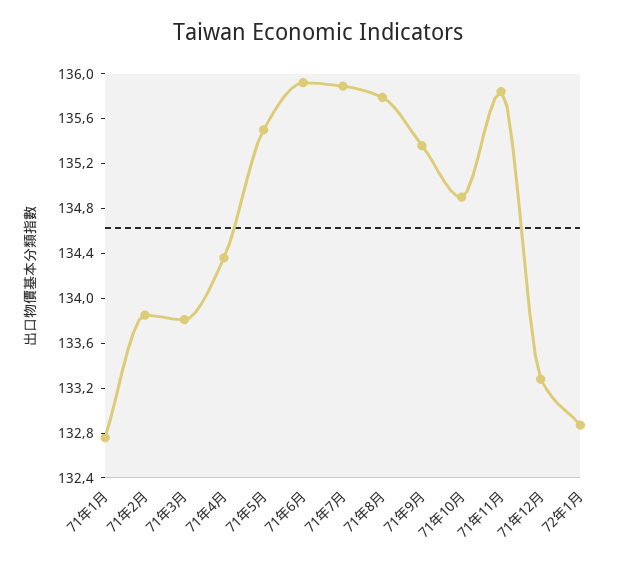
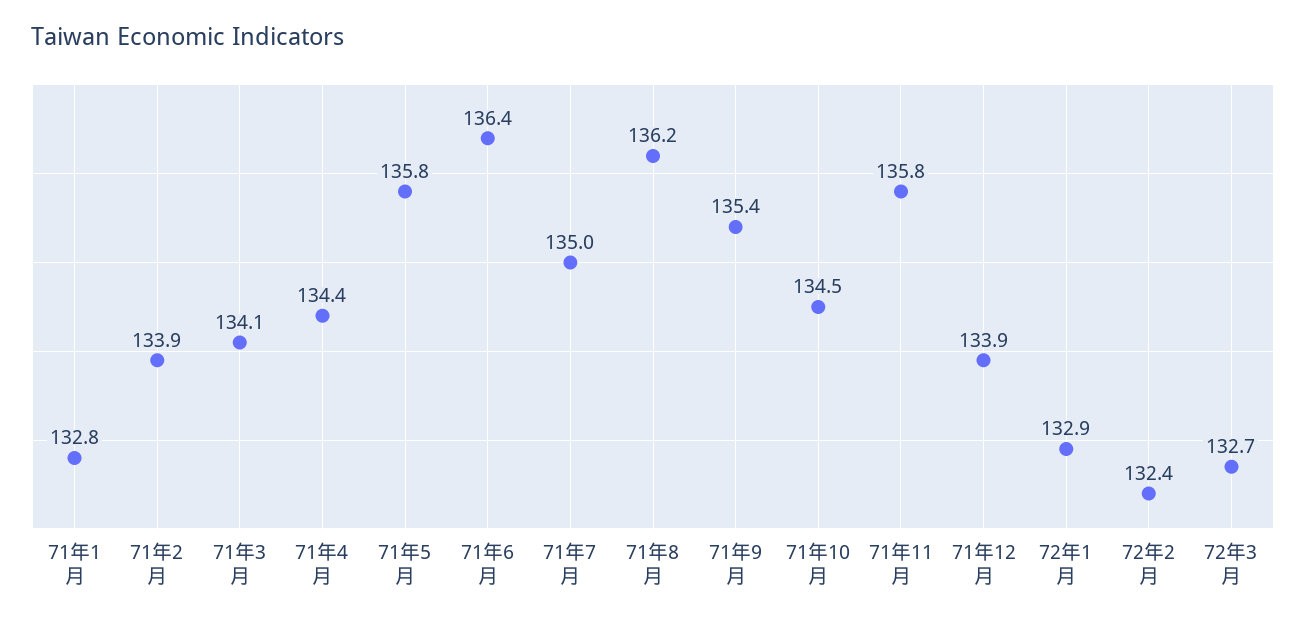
71年3月: 133.8 -> 134.1
71年5月: 135.5 -> 135.8
71年6月: 135.9 -> 136.4
71年7月: 135.9 -> 135
71年8月: 135.8 -> 136.2
71年10月: 134.9 -> 134.5
71年12月: 133.3 -> 133.9
72年2月: none -> 132.4
72年3月: none -> 132.7

